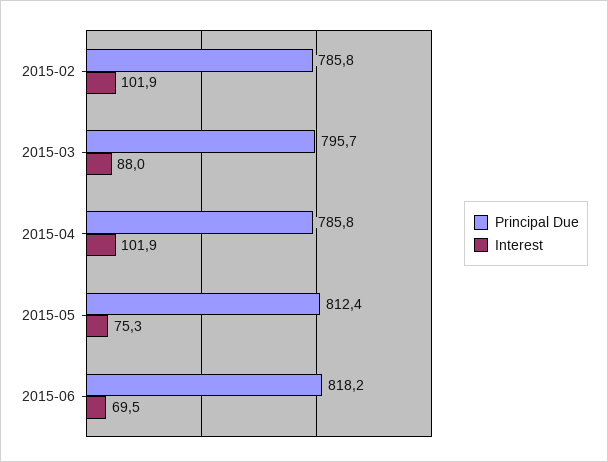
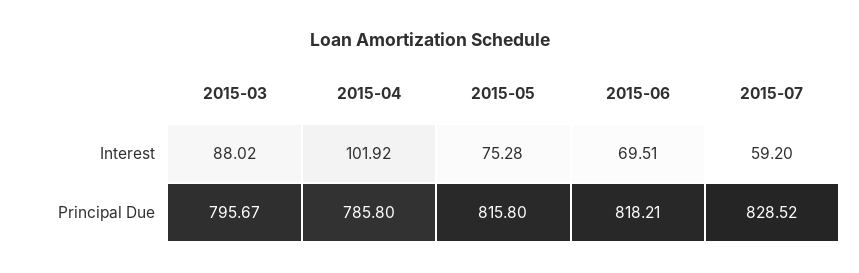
Principal Due, 2015-02: 785.8 -> none
Interest, 2015-02: 101.9 -> none
Principal Due, 2015-05: 812.4 -> 815.8
Interest, 2015-07: none -> 59.2
Principal Due, 2015-07: none -> 828.52

